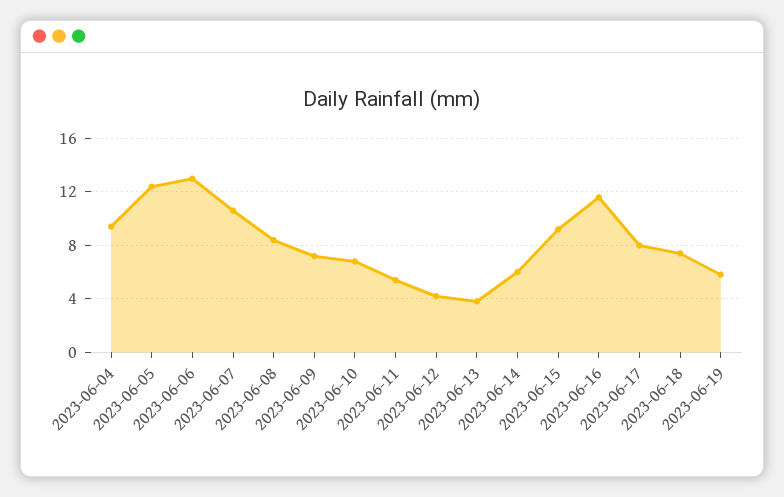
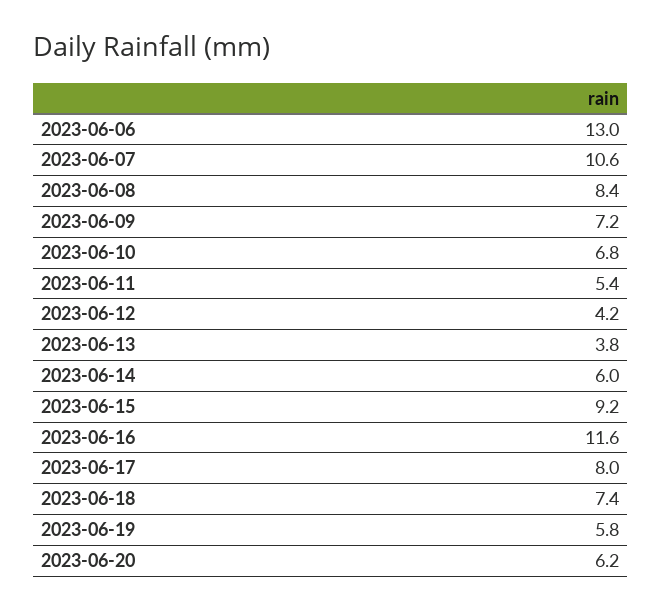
2023-06-04: 9.5 -> none
2023-06-05: 12.5 -> none
2023-06-20: none -> 6.2

